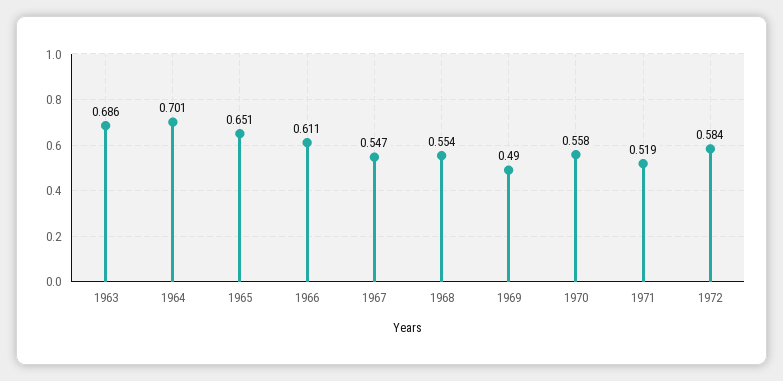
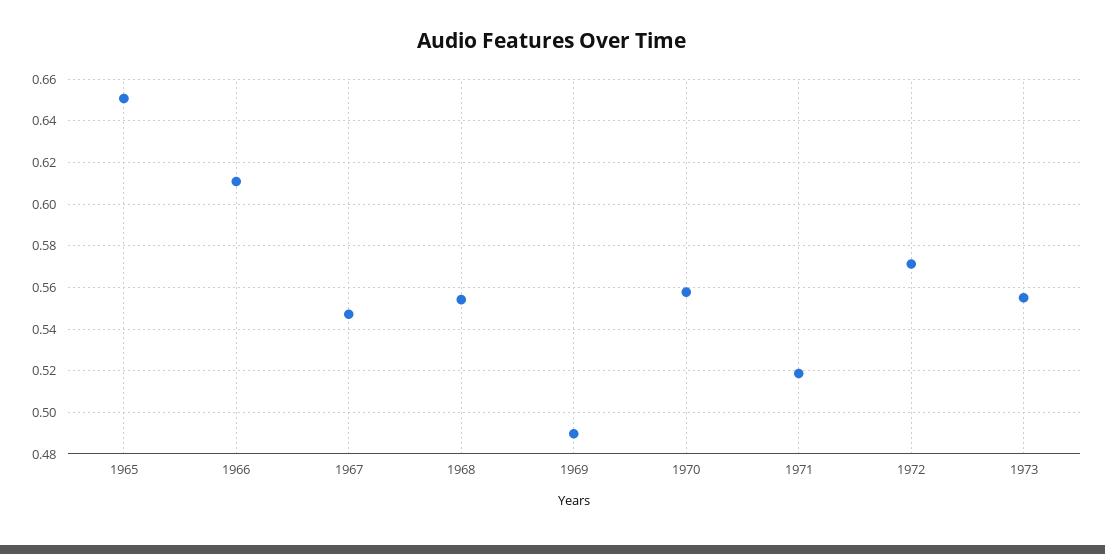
1963: 0.686 -> none
1964: 0.701 -> none
1972: 0.584 -> 0.57
1973: none -> 0.555

